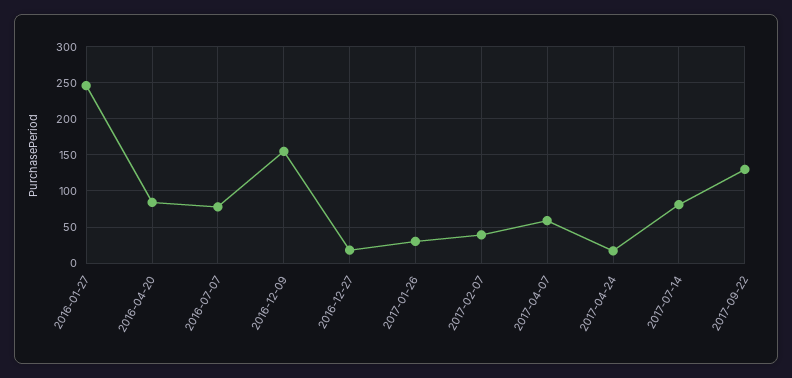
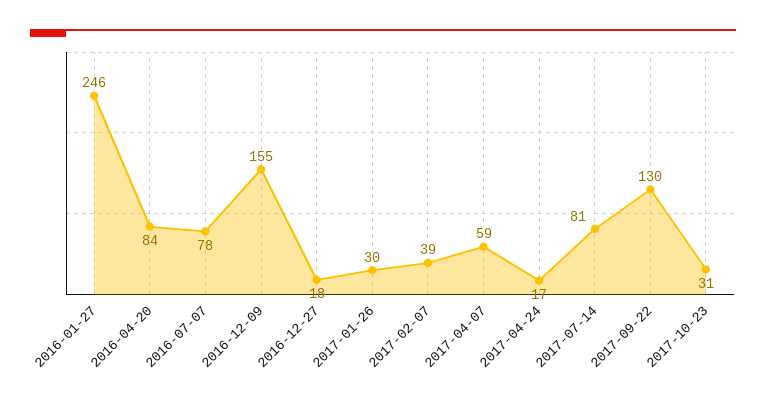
2017-10-23: none -> 31

